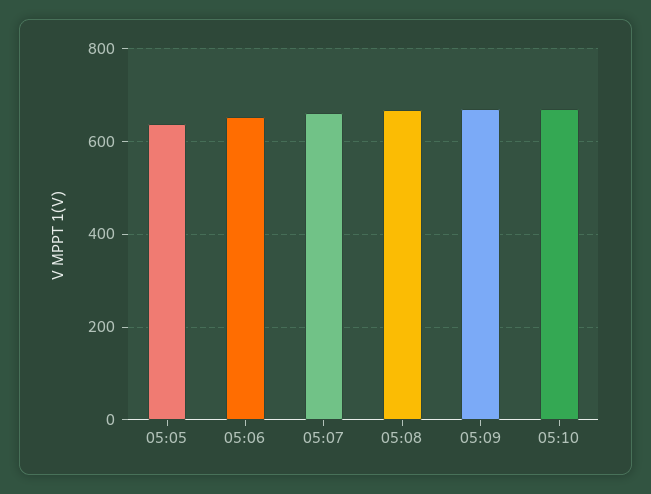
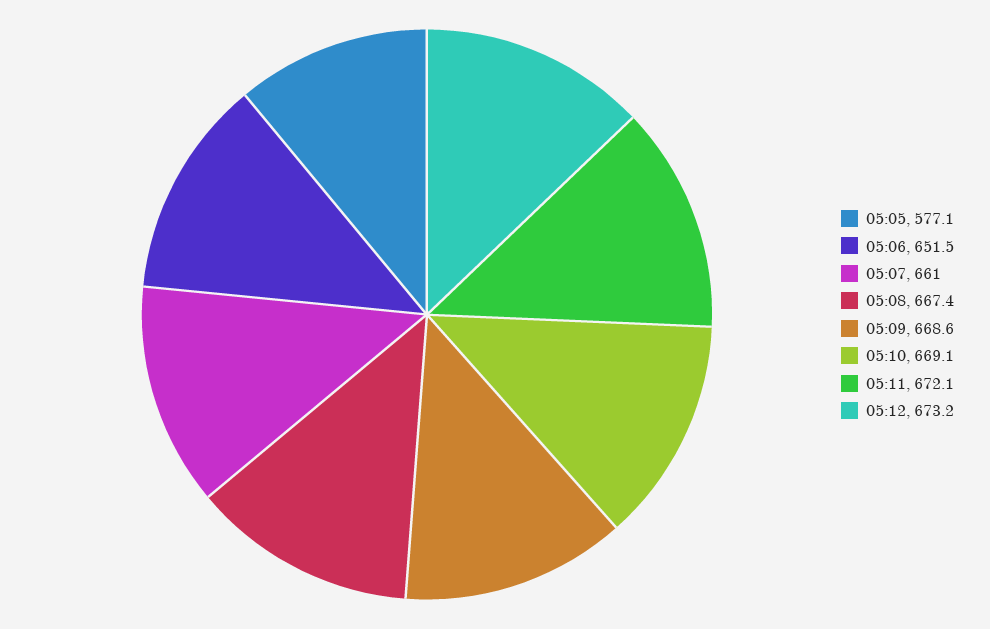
05:05: 640 -> 577.1
05:11: none -> 672.1
05:12: none -> 673.2

